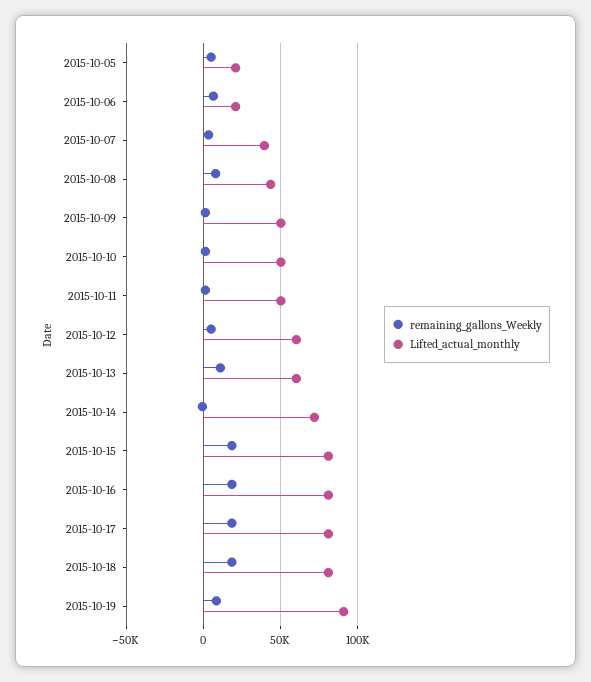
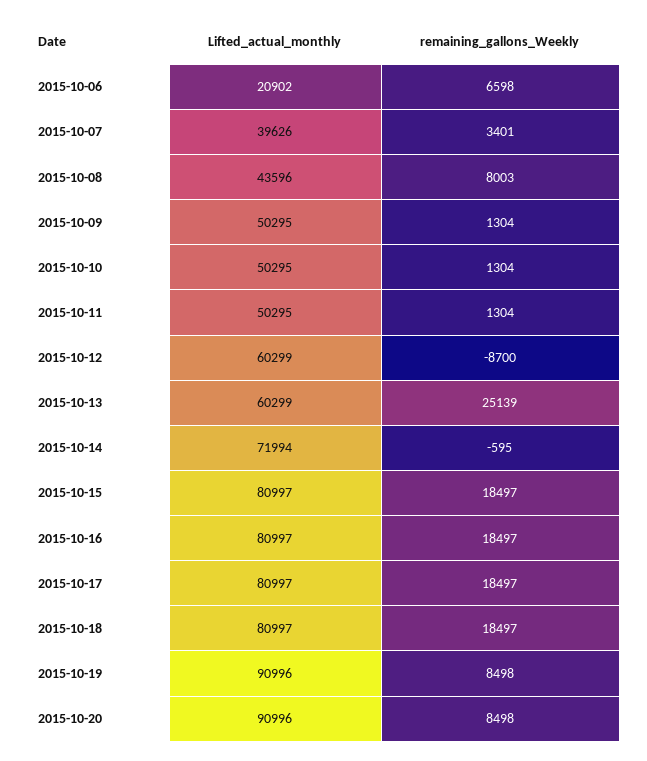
remaining_gallons_Weekly, 2015-10-05: 5000 -> none
Lifted_actual_monthly, 2015-10-05: 20000 -> none
remaining_gallons_Weekly, 2015-10-12: 5000 -> -8700
remaining_gallons_Weekly, 2015-10-13: 10000 -> 25139
Lifted_actual_monthly, 2015-10-20: none -> 90996
remaining_gallons_Weekly, 2015-10-20: none -> 8498

